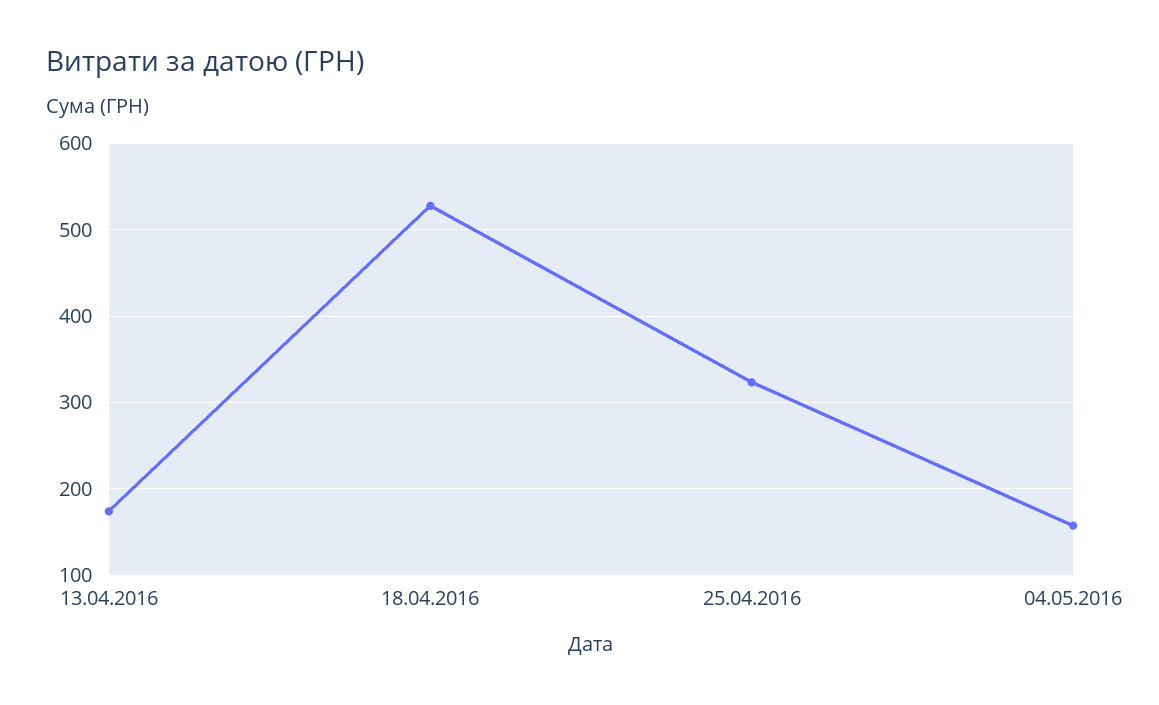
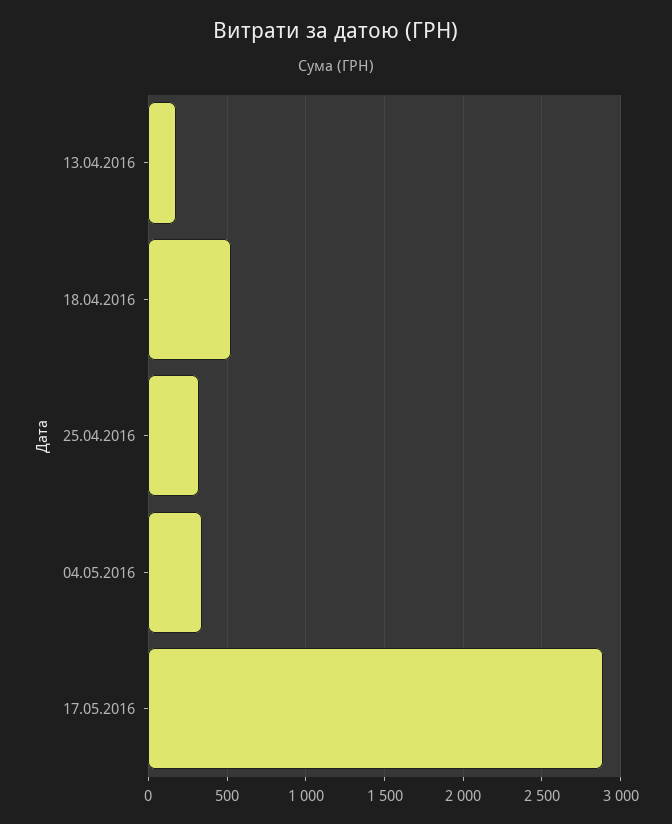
04.05.2016: 160 -> 350
17.05.2016: none -> 2900

